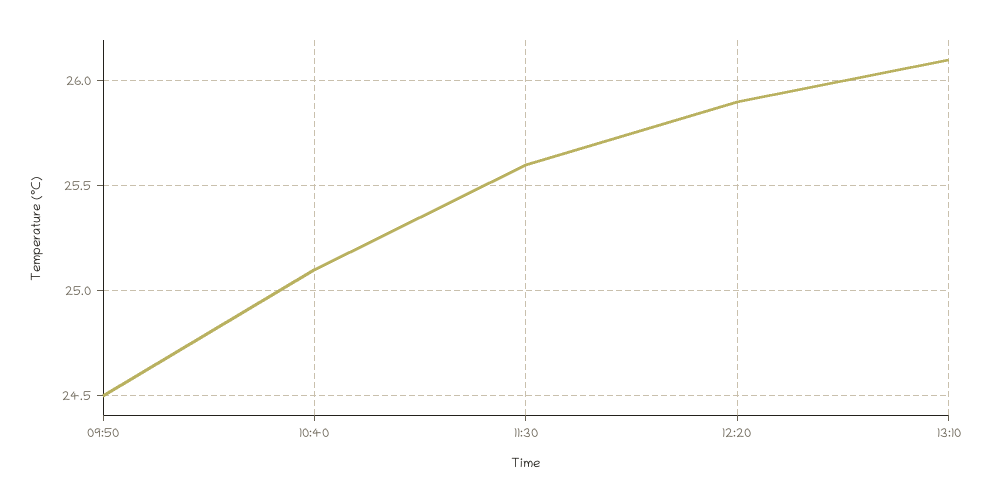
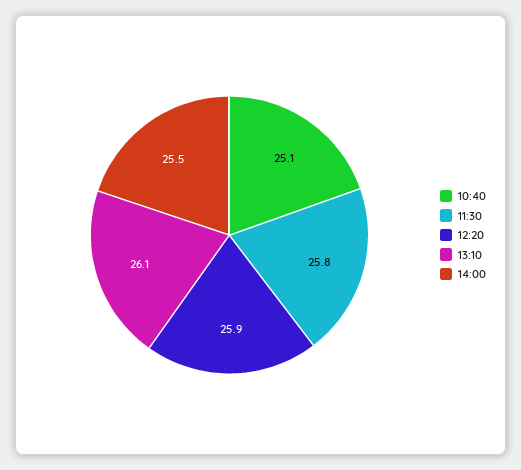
09:50: 24.5 -> none
11:30: 25.6 -> 25.8
14:00: none -> 25.5

